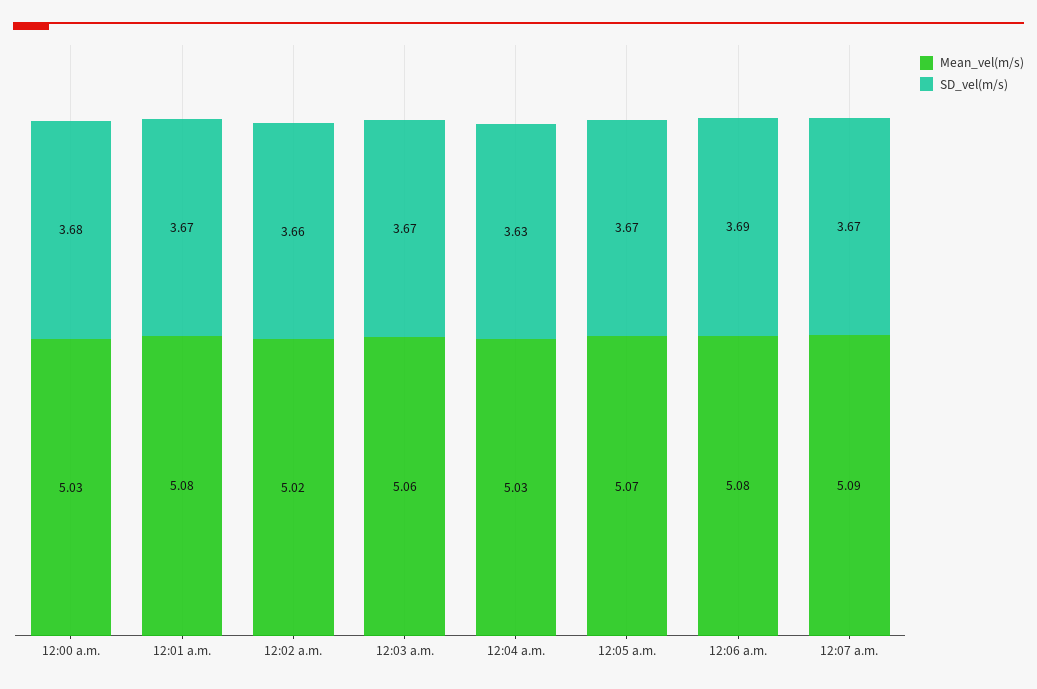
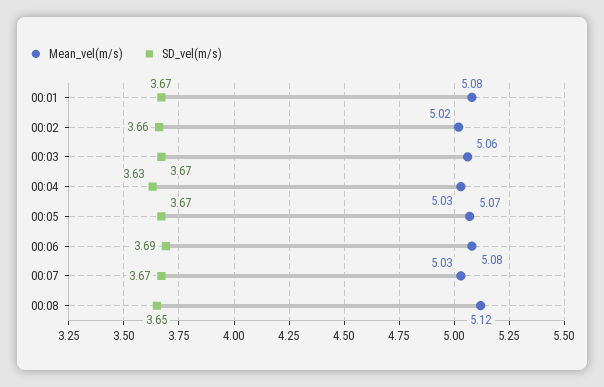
Mean_vel(m/s), 12:00 a.m.: 5.03 -> none
SD_vel(m/s), 12:00 a.m.: 3.68 -> none
Mean_vel(m/s), 12:07 a.m.: 5.09 -> 5.03
Mean_vel(m/s), 00:08: none -> 5.12
SD_vel(m/s), 00:08: none -> 3.65

